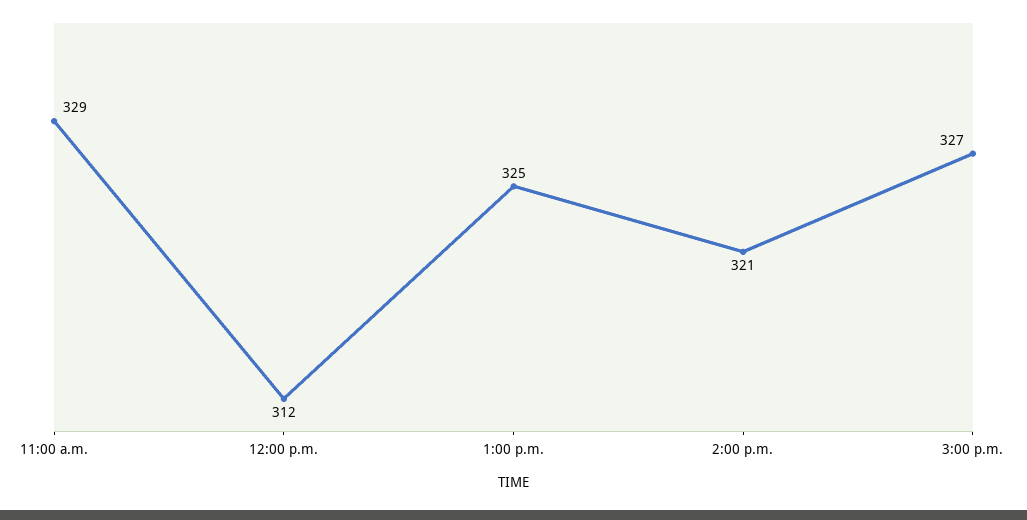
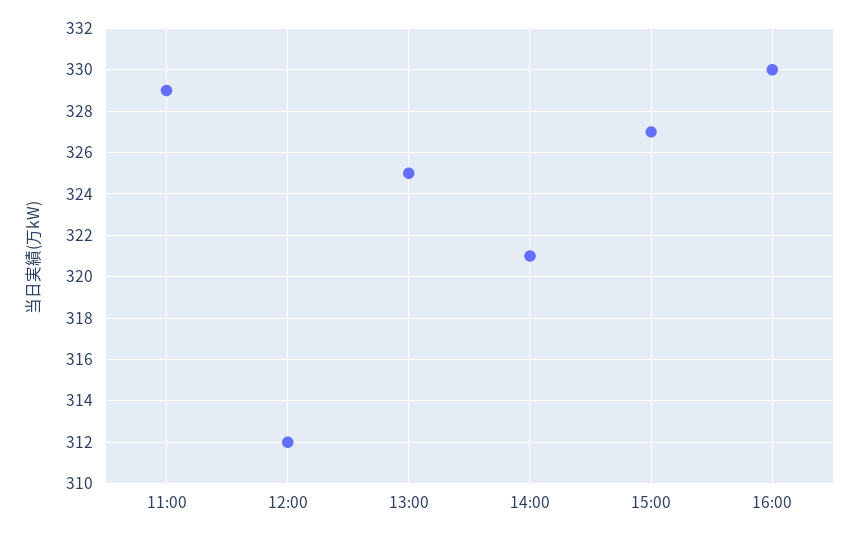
16:00: none -> 330

